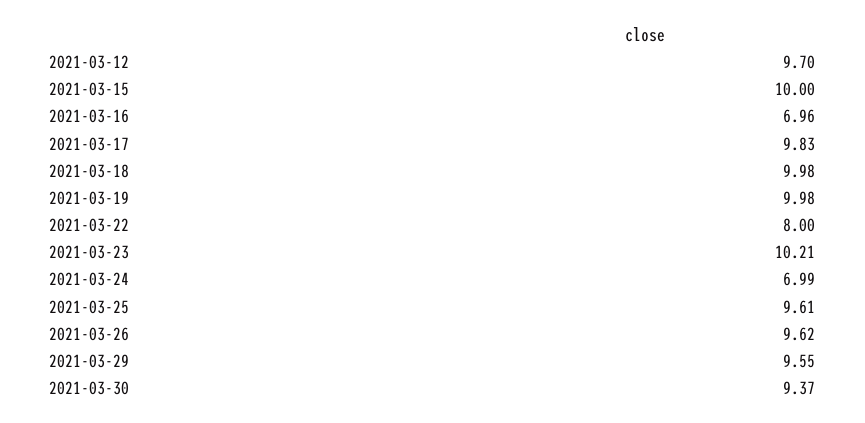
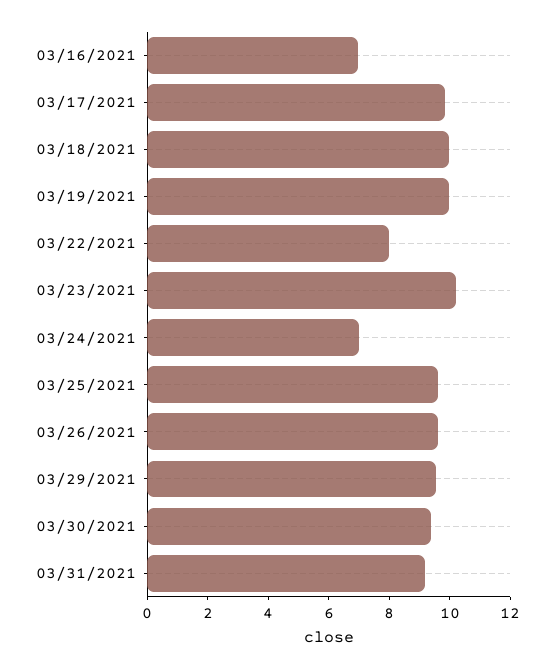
2021-03-12: 9.7 -> none
2021-03-15: 10 -> none
03/31/2021: none -> 9

